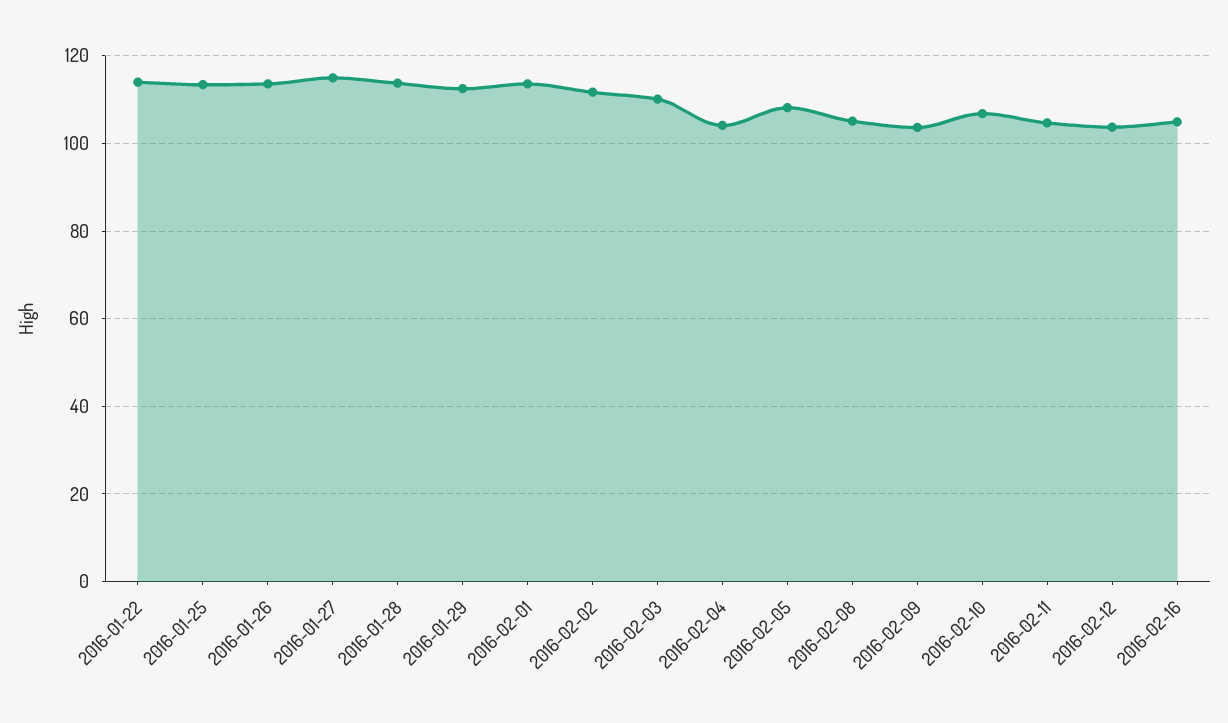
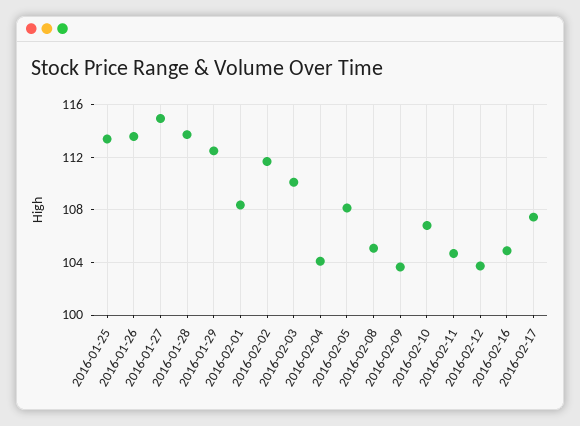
2016-01-22: 114 -> none
2016-02-01: 114 -> 108.5
2016-02-17: none -> 107.5

